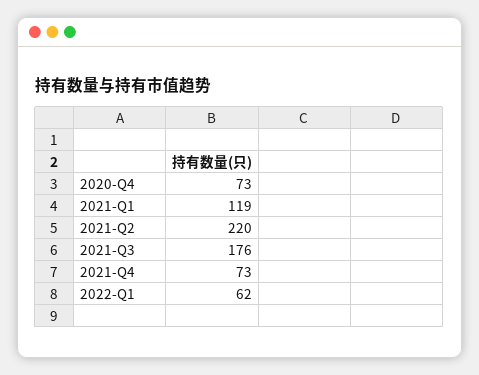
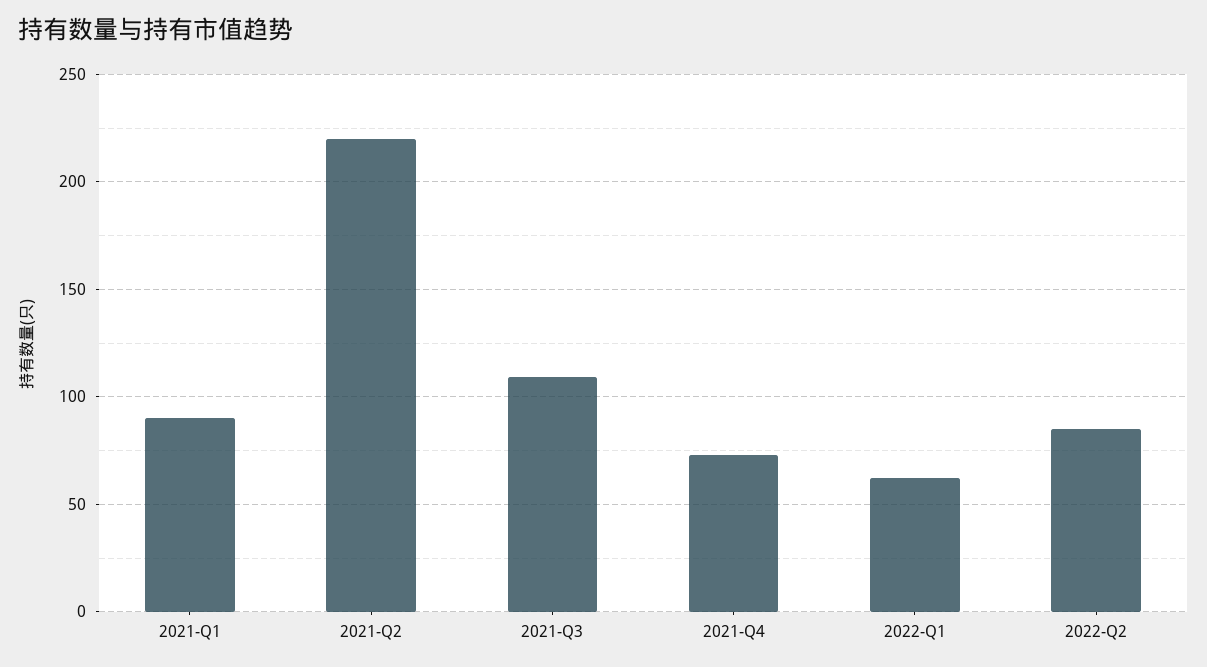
2020-Q4: 73 -> none
2021-Q1: 119 -> 90
2021-Q3: 176 -> 110
2022-Q2: none -> 85

